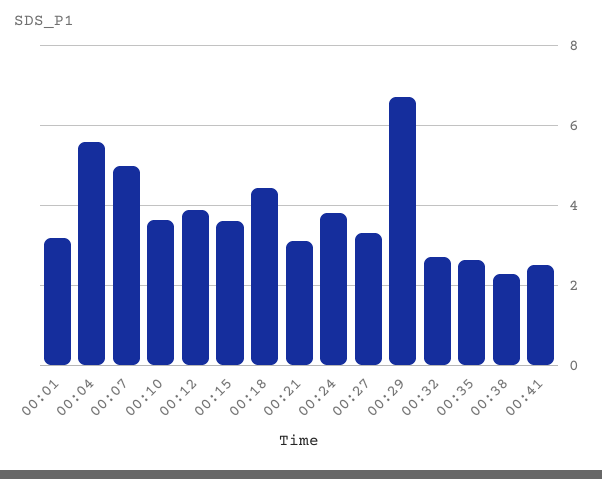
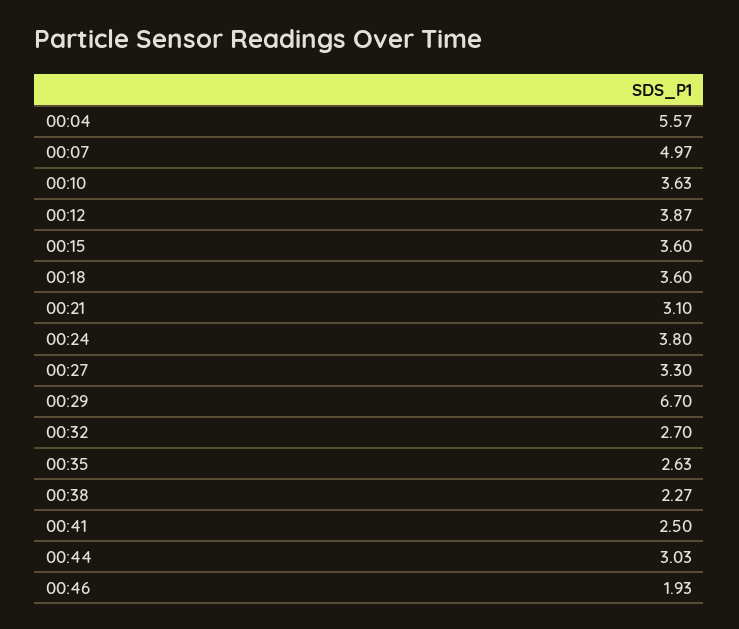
00:01: 3.2 -> none
00:18: 4.4 -> 3.6
00:44: none -> 3.03
00:46: none -> 1.93

